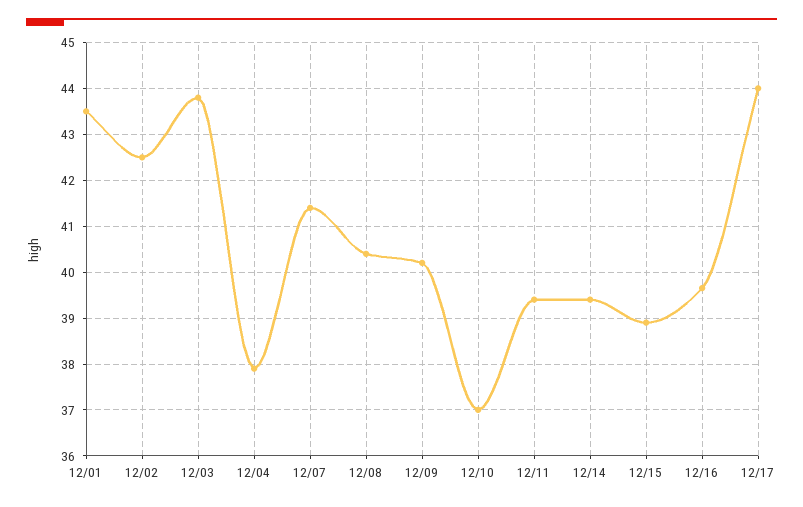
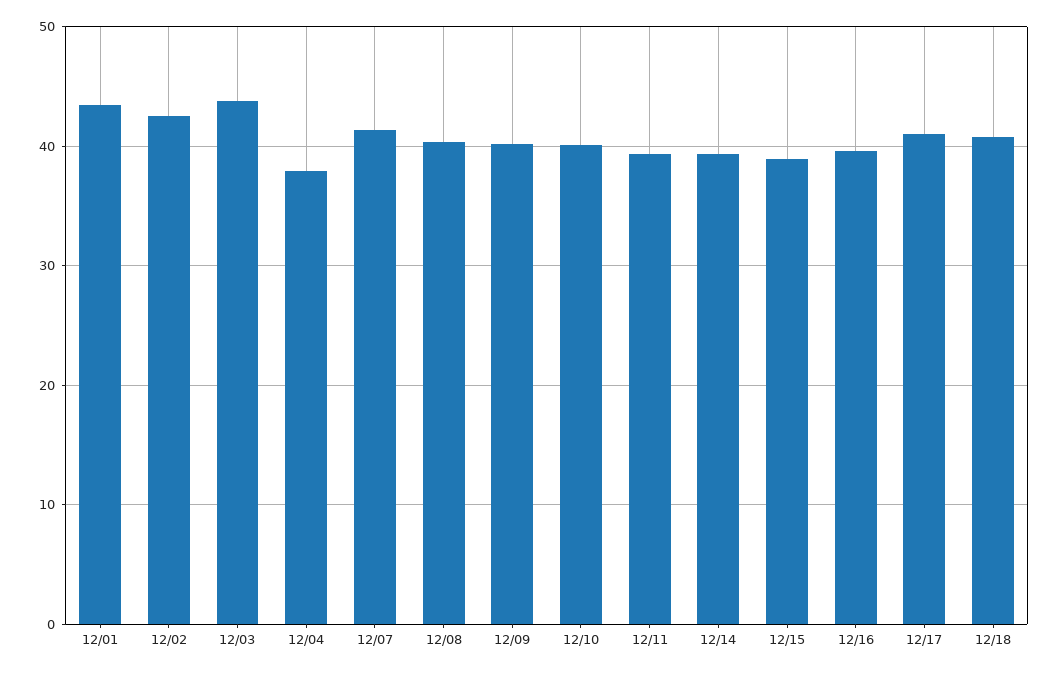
12/10: 37 -> 40
12/17: 44 -> 41
12/18: none -> 41

